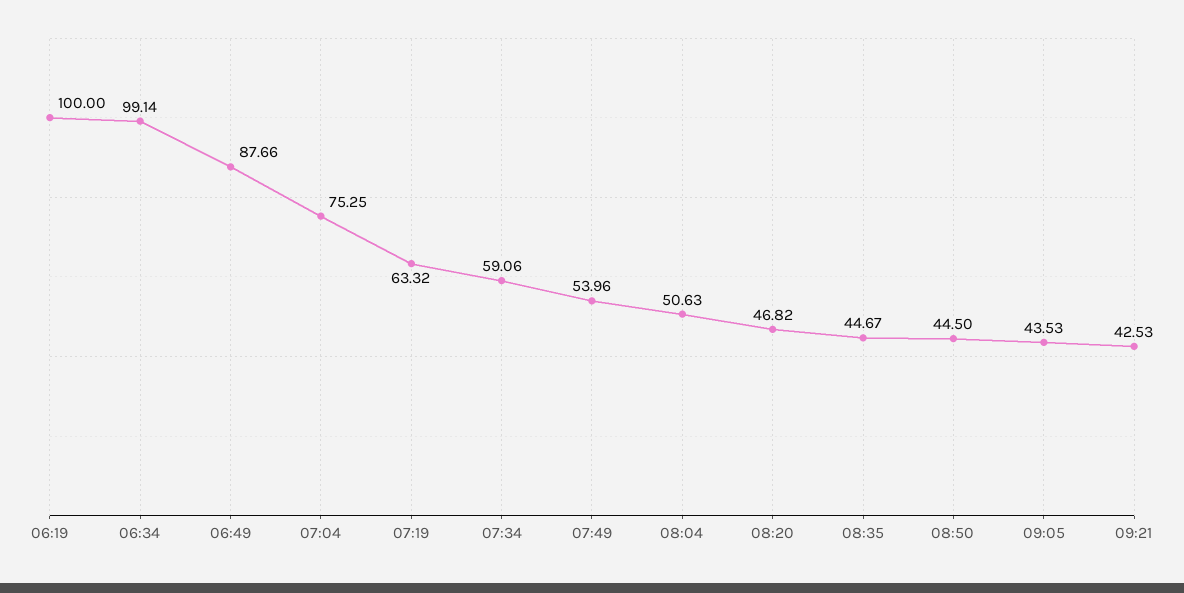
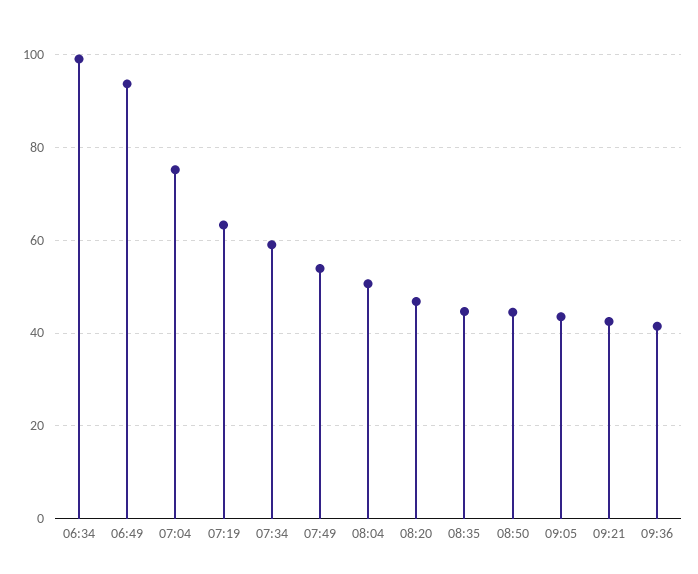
06:19: 100 -> none
06:49: 87.66 -> 94
09:36: none -> 42

